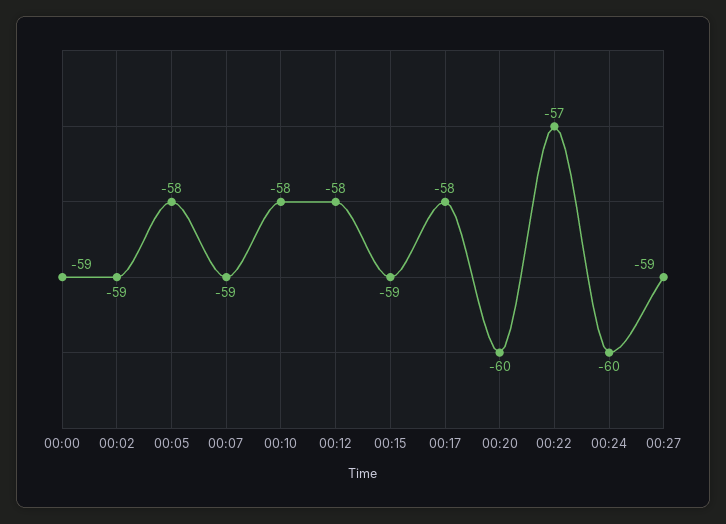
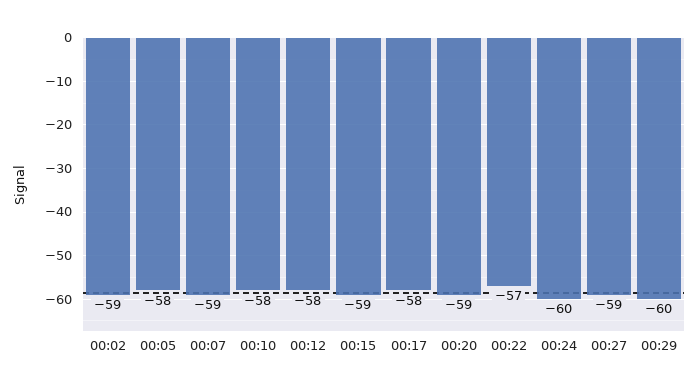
00:00: -59 -> none
00:20: -60 -> -59
00:29: none -> -60

